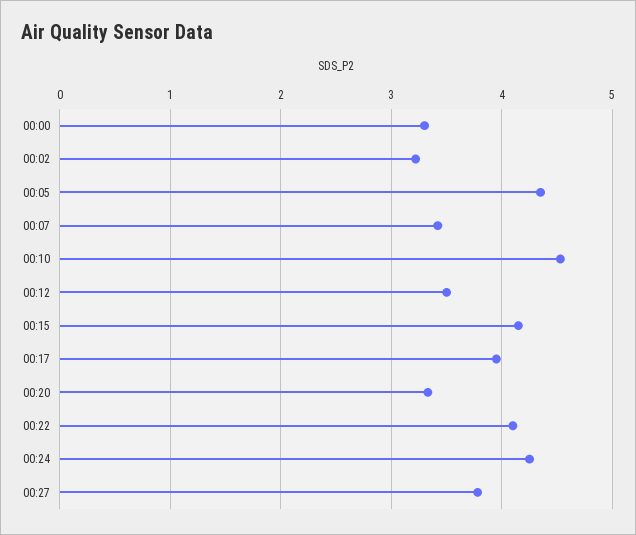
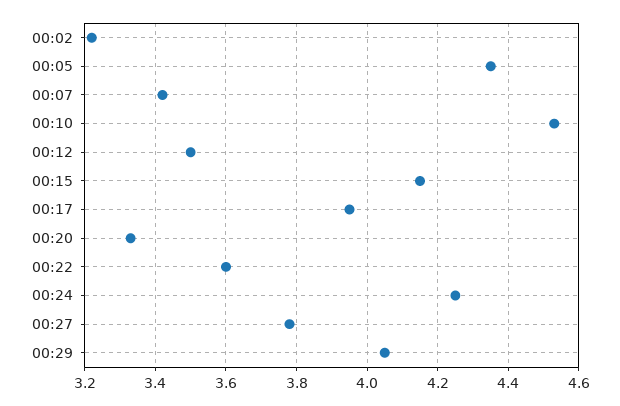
00:00: 3.3 -> none
00:22: 4.1 -> 3.6
00:29: none -> 4.05

